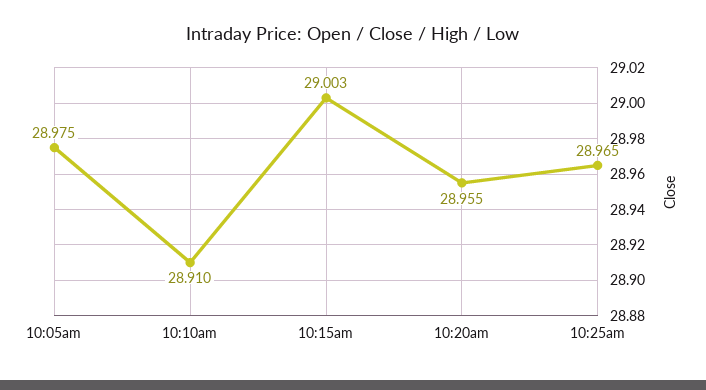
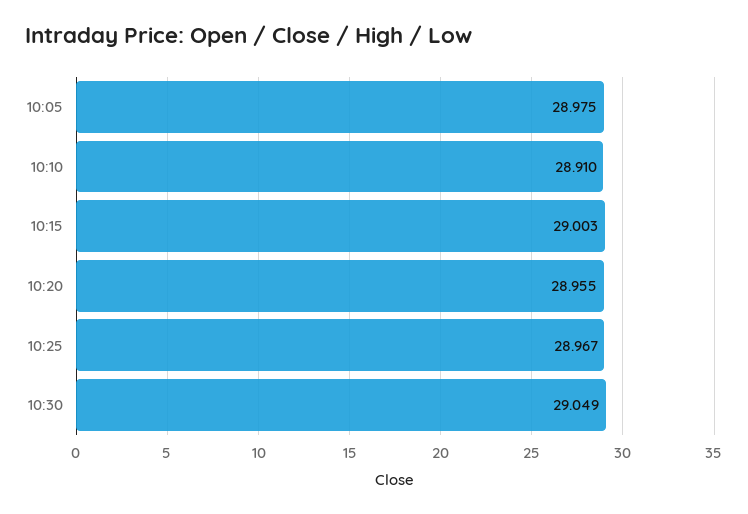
10:25am: 28.965 -> 28.967
10:30: none -> 29.049

